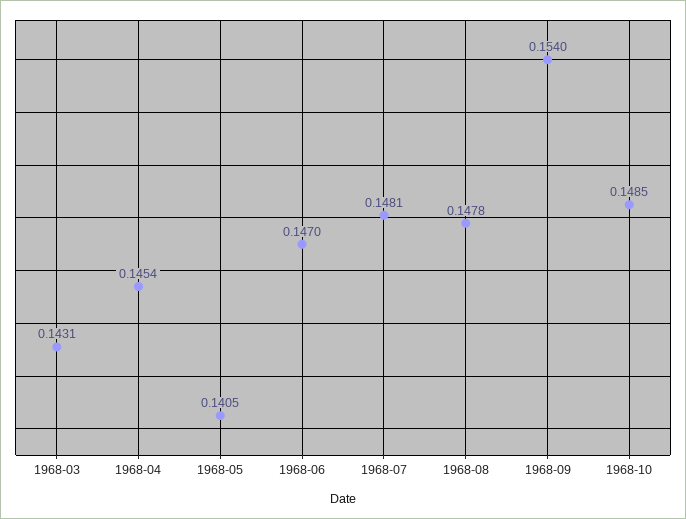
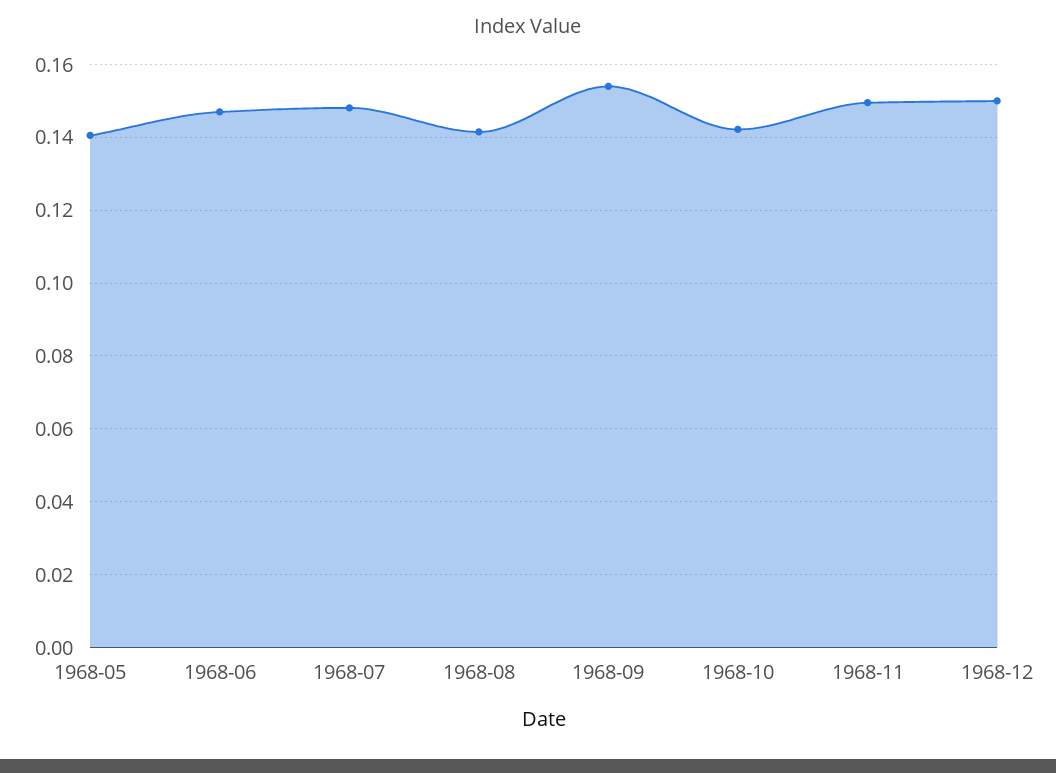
1968-03: 0.1431 -> none
1968-04: 0.1454 -> none
1968-08: 0.1478 -> 0.142
1968-10: 0.1485 -> 0.142
1968-11: none -> 0.15
1968-12: none -> 0.15

